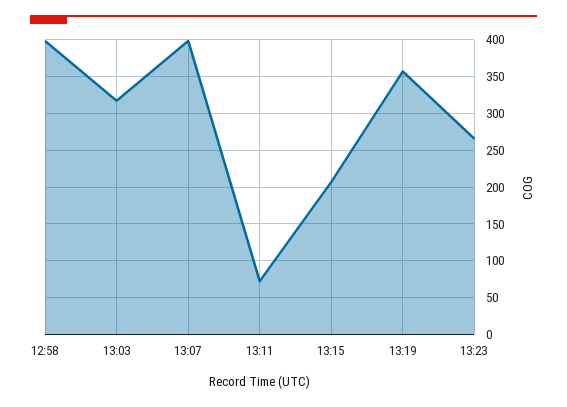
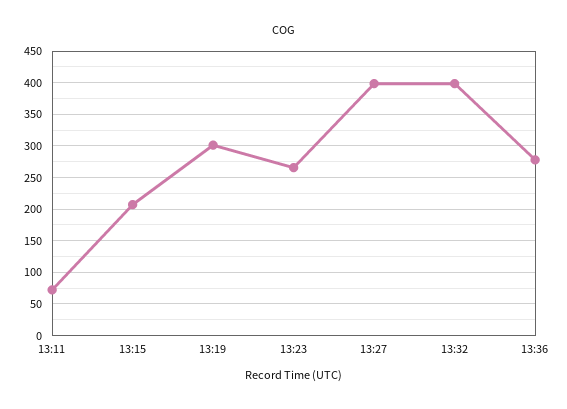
12:58: 400 -> none
13:03: 320 -> none
13:07: 400 -> none
13:19: 360 -> 300
13:27: none -> 400
13:32: none -> 400
13:36: none -> 280

